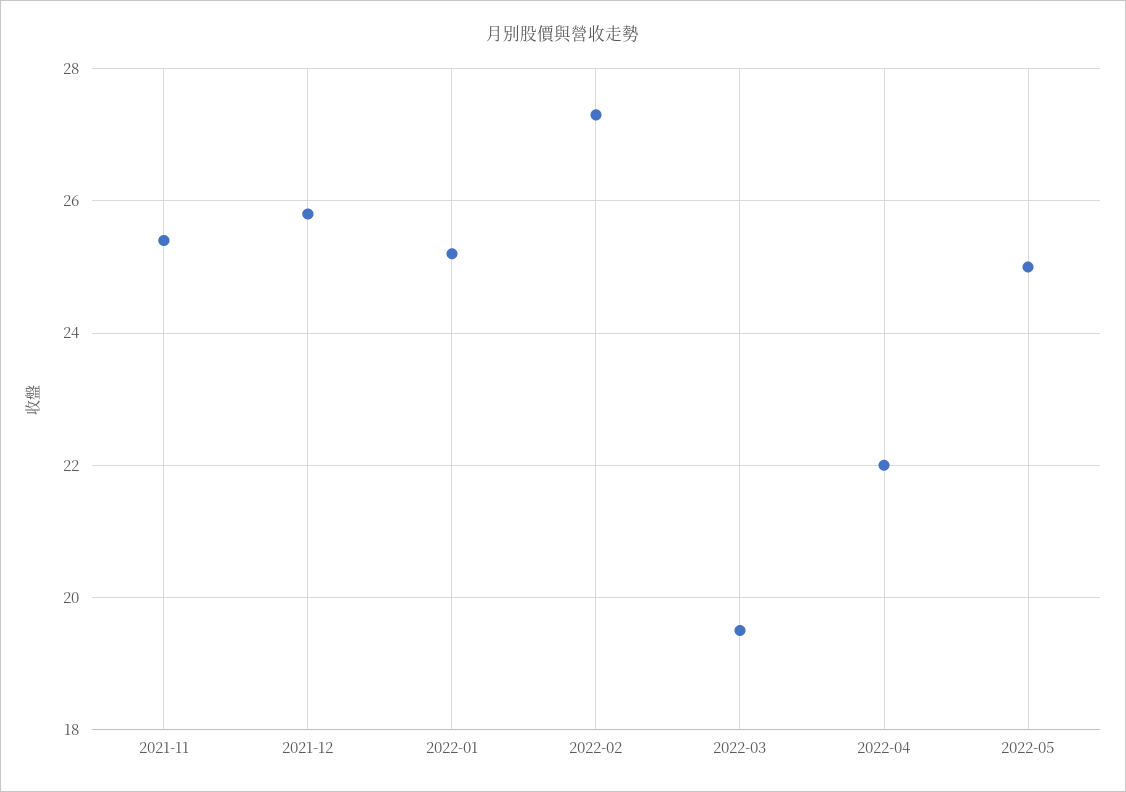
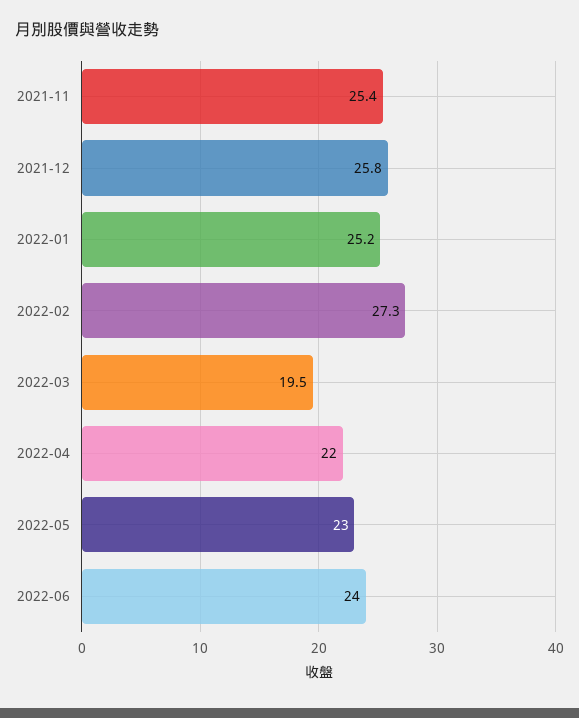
2022-05: 25 -> 23
2022-06: none -> 24

